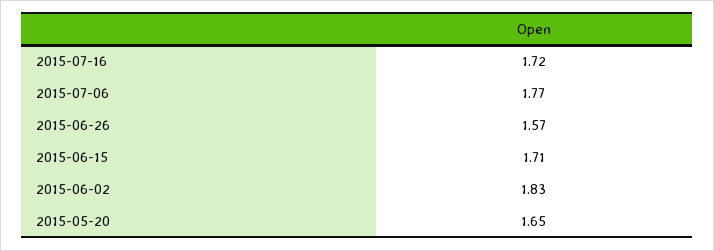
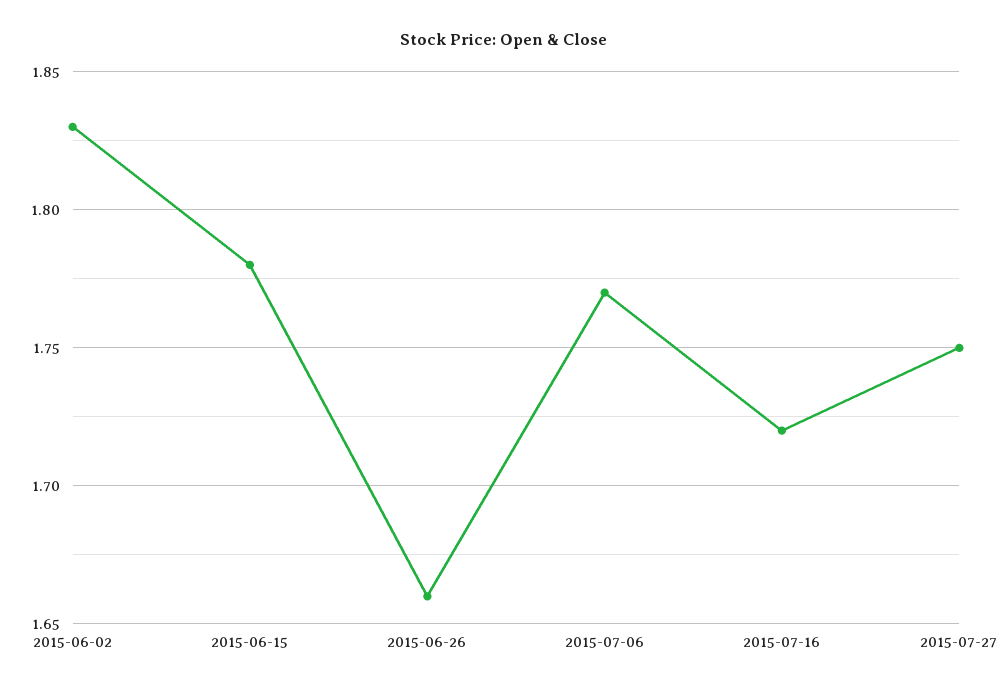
2015-06-26: 1.57 -> 1.66
2015-06-15: 1.71 -> 1.78
2015-05-20: 1.65 -> none
2015-07-27: none -> 1.75

